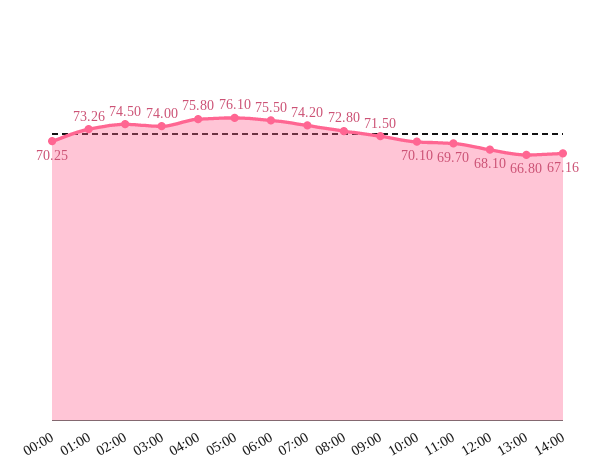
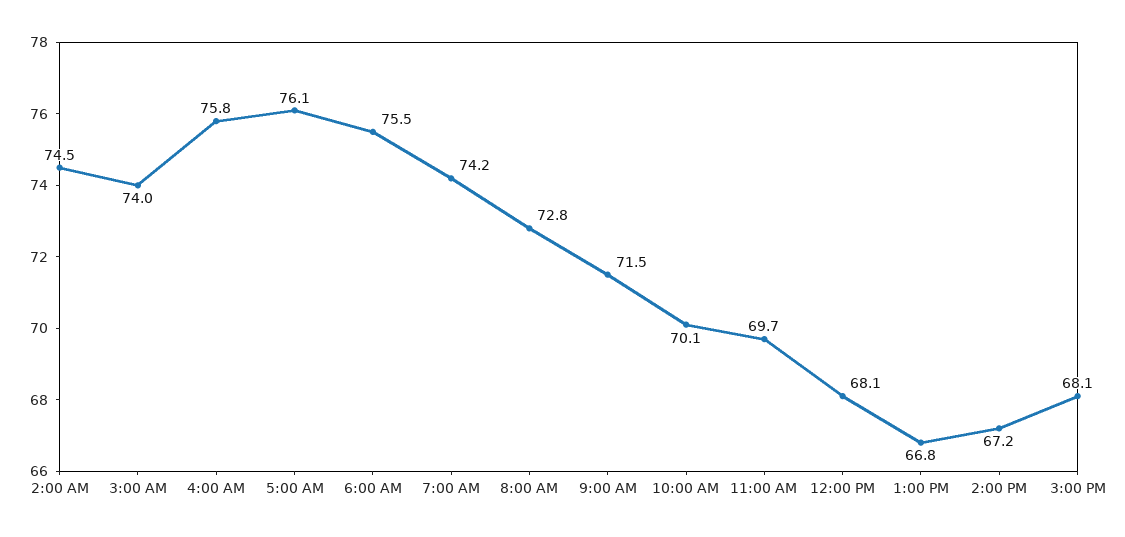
00:00: 70.25 -> none
01:00: 73.26 -> none
14:00: 67.16 -> 67.2
3:00 PM: none -> 68.1

